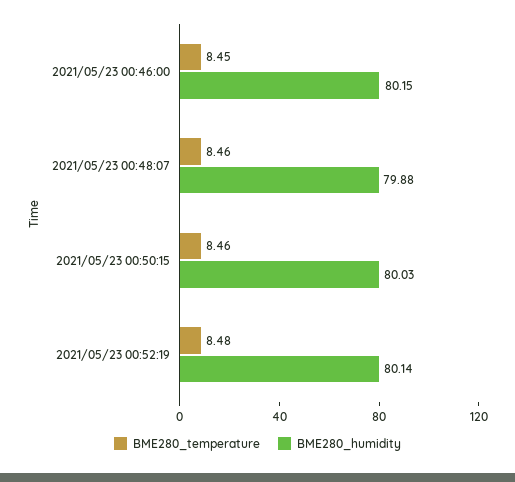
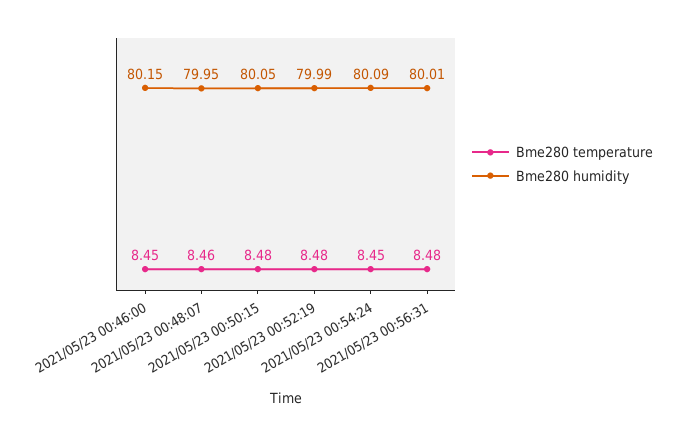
BME280_humidity, 2021/05/23 00:48:07: 79.88 -> 79.95
BME280_temperature, 2021/05/23 00:50:15: 8.46 -> 8.48
BME280_humidity, 2021/05/23 00:50:15: 80.03 -> 80.05
BME280_humidity, 2021/05/23 00:52:19: 80.14 -> 79.99
BME280_temperature, 2021/05/23 00:54:24: none -> 8.45
BME280_humidity, 2021/05/23 00:54:24: none -> 80.09
BME280_temperature, 2021/05/23 00:56:31: none -> 8.48
BME280_humidity, 2021/05/23 00:56:31: none -> 80.01

